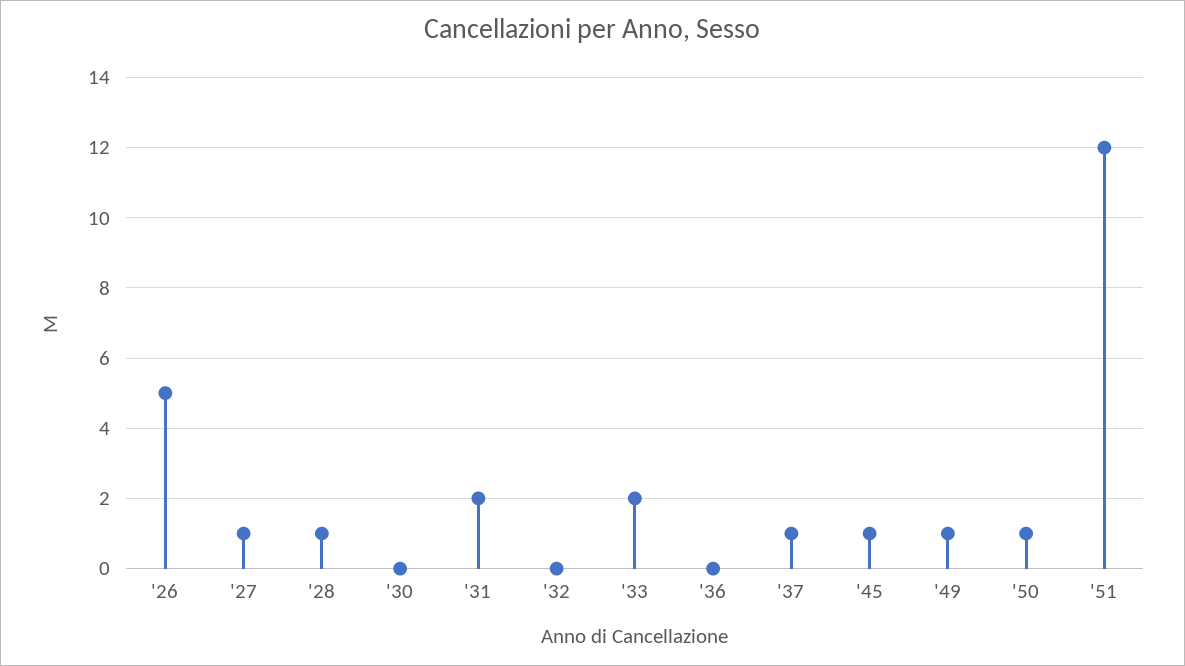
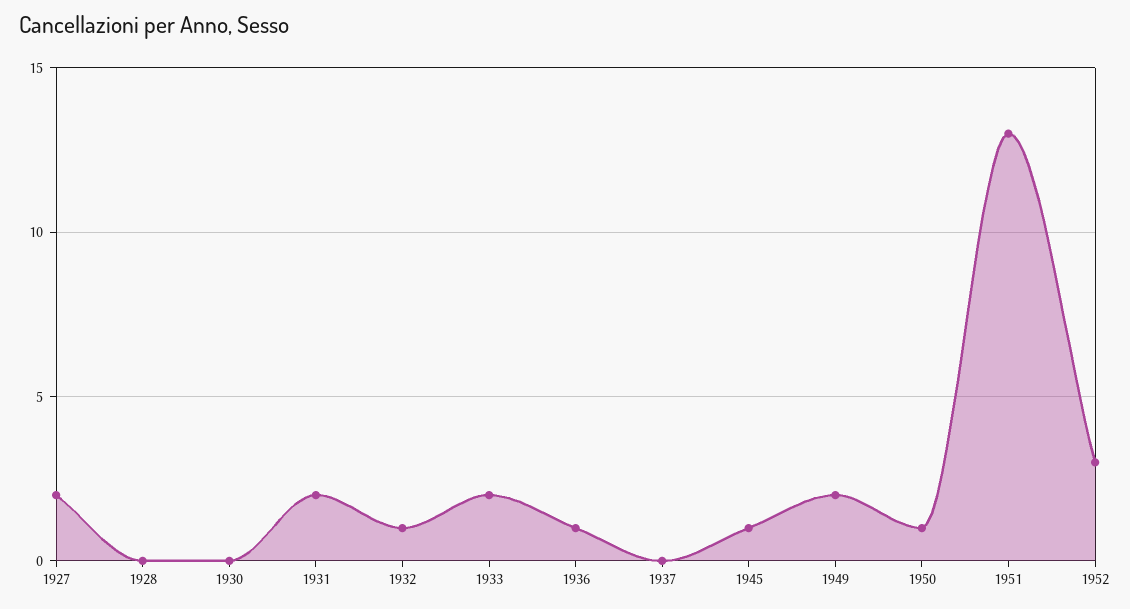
'26: 5 -> none
'27: 1 -> 2
'28: 1 -> 0
'32: 0 -> 1
'36: 0 -> 1
'37: 1 -> 0
'49: 1 -> 2
'51: 12 -> 13
1952: none -> 3

